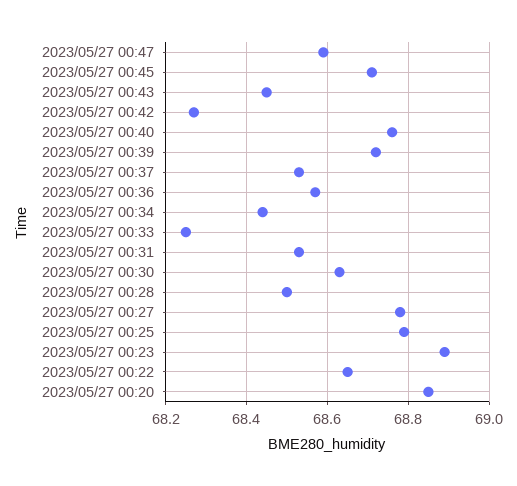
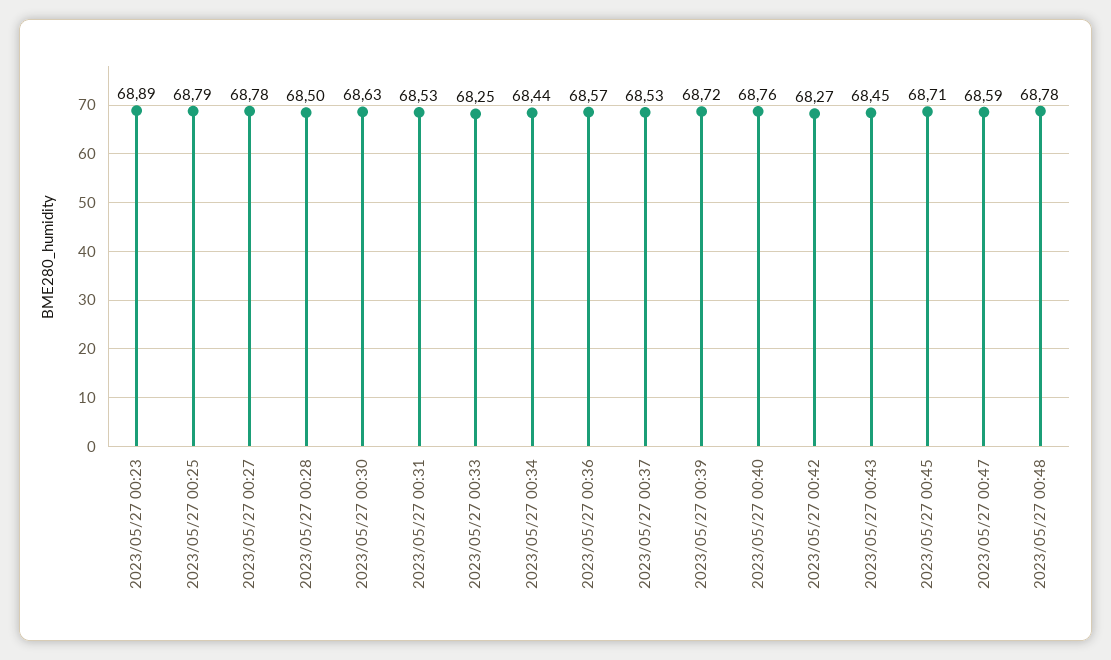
2023/05/27 00:22: 68.65 -> none
2023/05/27 00:20: 68.85 -> none
2023/05/27 00:48: none -> 68.78

